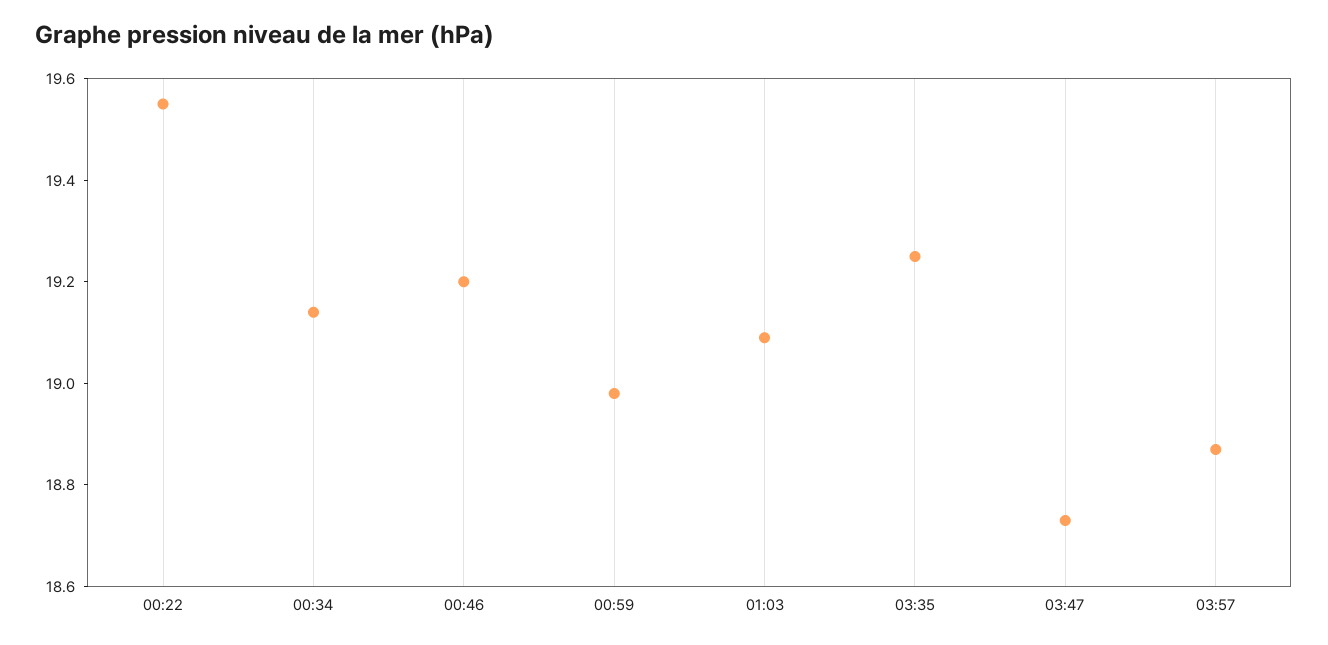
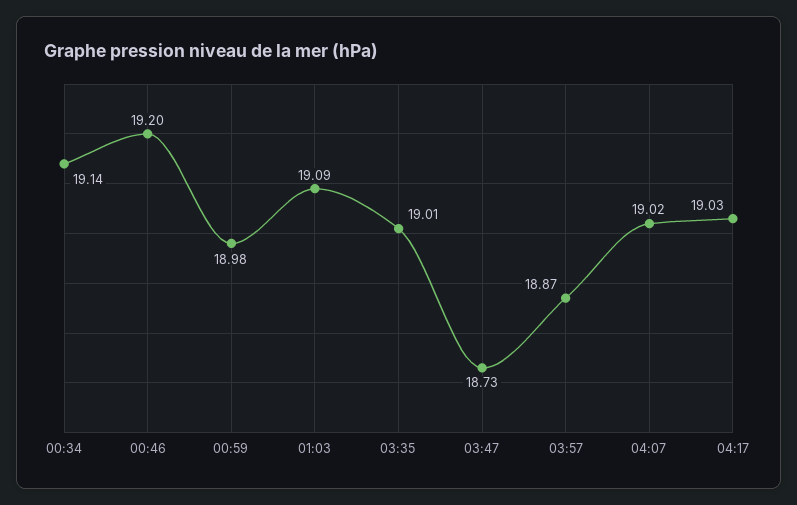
00:22: 19.55 -> none
03:35: 19.25 -> 19.01
04:07: none -> 19.02
04:17: none -> 19.03

